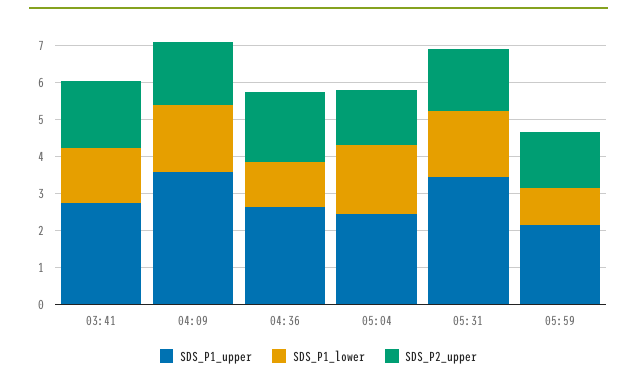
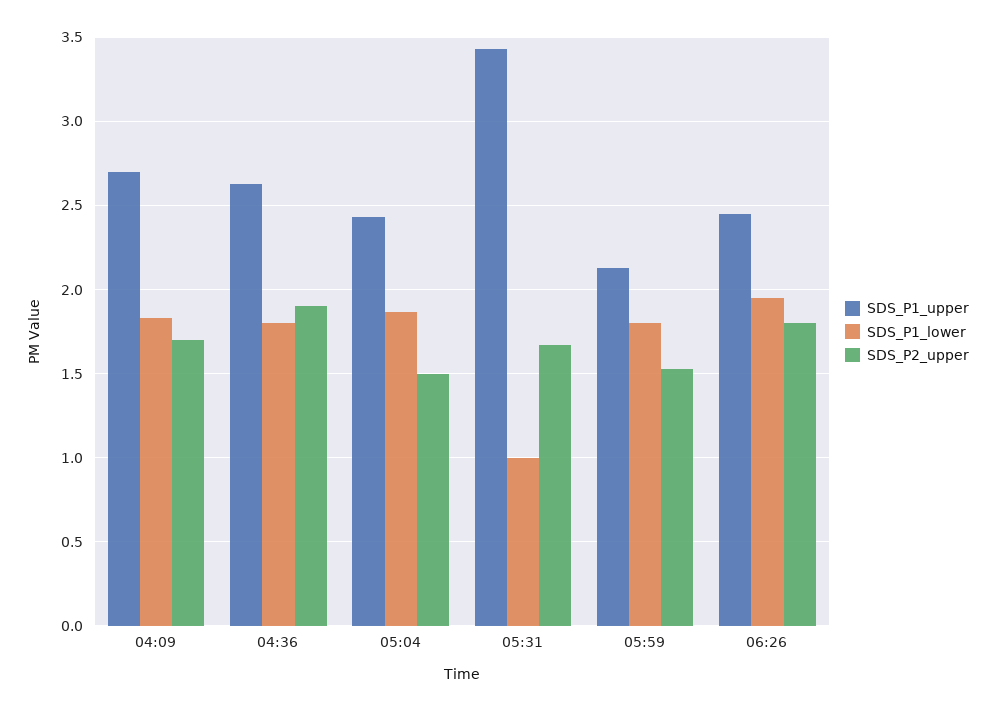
SDS_P1_upper, 03:41: 2.75 -> none
SDS_P1_lower, 03:41: 1.5 -> none
SDS_P2_upper, 03:41: 1.75 -> none
SDS_P1_upper, 04:09: 3.5 -> 2.7
SDS_P1_lower, 04:36: 1.25 -> 1.8
SDS_P1_lower, 05:31: 1.75 -> 1
SDS_P1_lower, 05:59: 1 -> 1.8
SDS_P1_upper, 06:26: none -> 2.45
SDS_P1_lower, 06:26: none -> 1.95
SDS_P2_upper, 06:26: none -> 1.8

